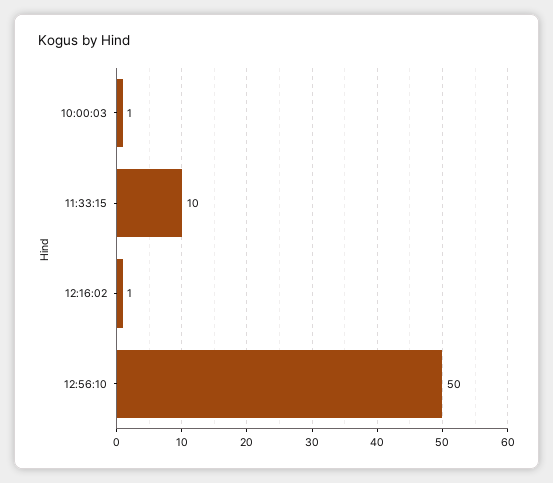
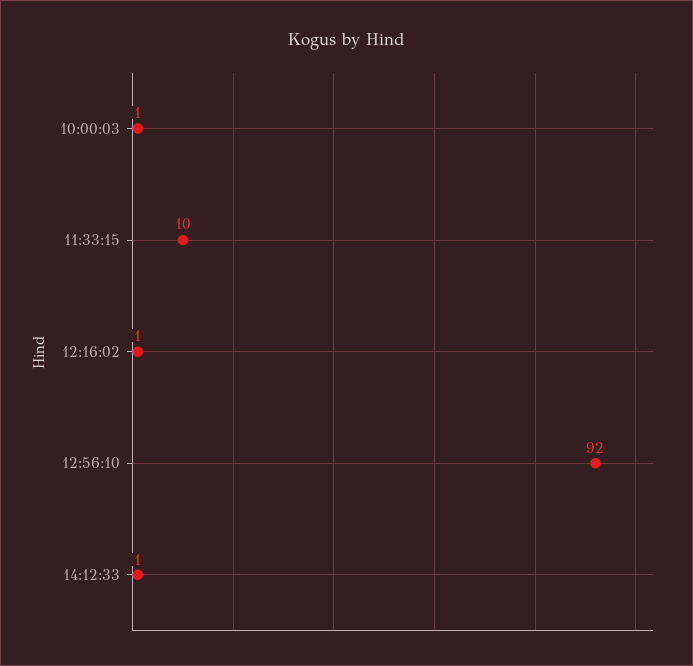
12:56:10: 50 -> 92
14:12:33: none -> 1

